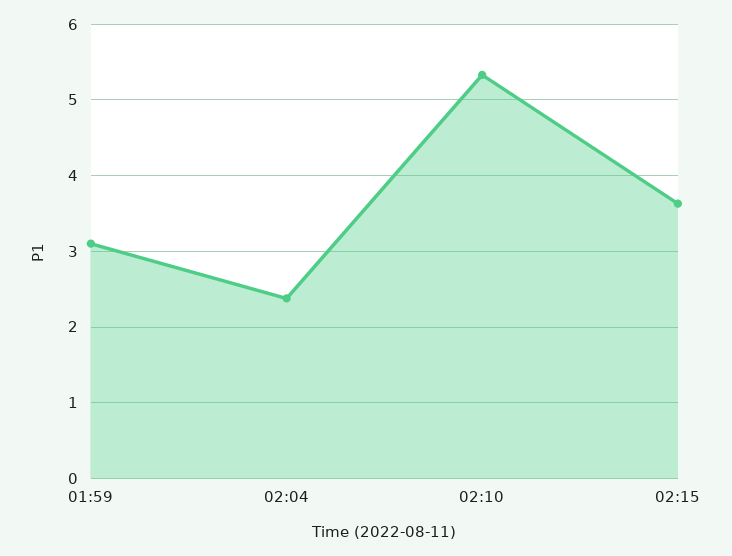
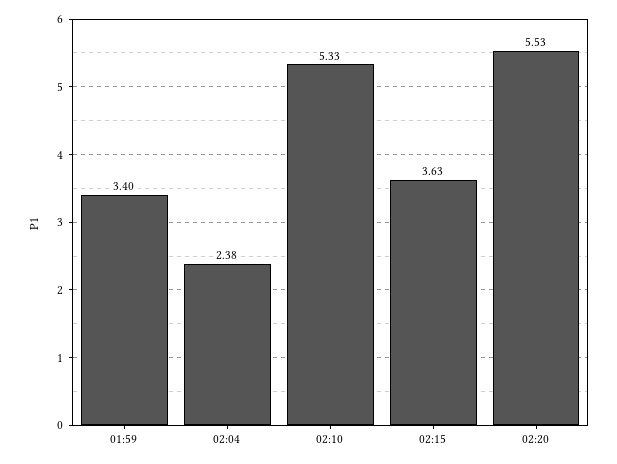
01:59: 3.1 -> 3.4
02:20: none -> 5.53

